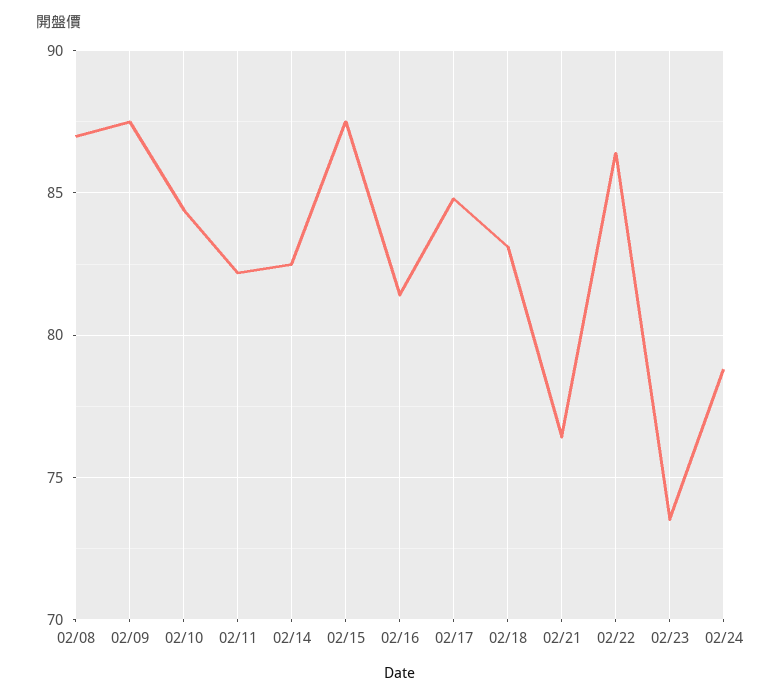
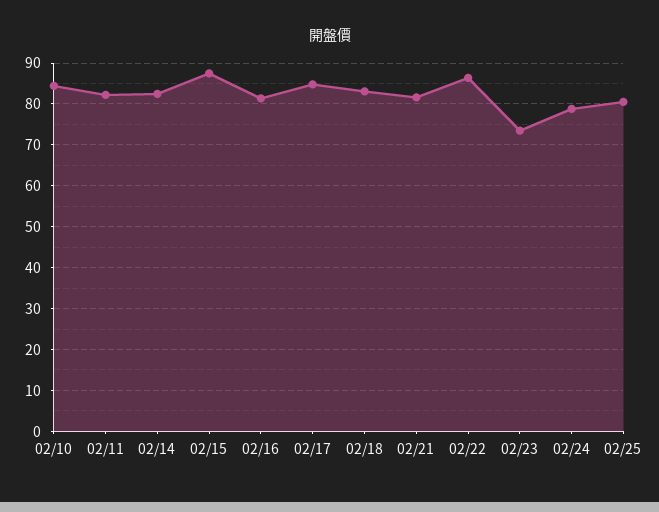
02/08: 87 -> none
02/09: 87.5 -> none
02/21: 76.5 -> 82
02/25: none -> 80

